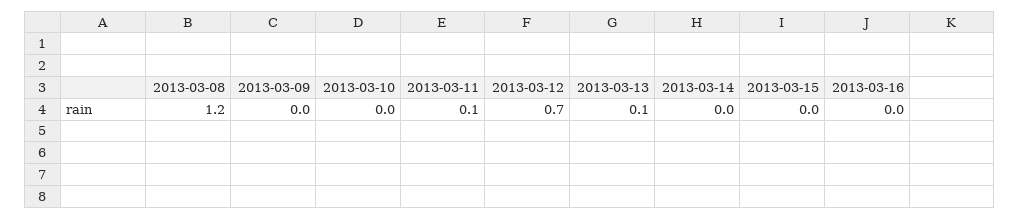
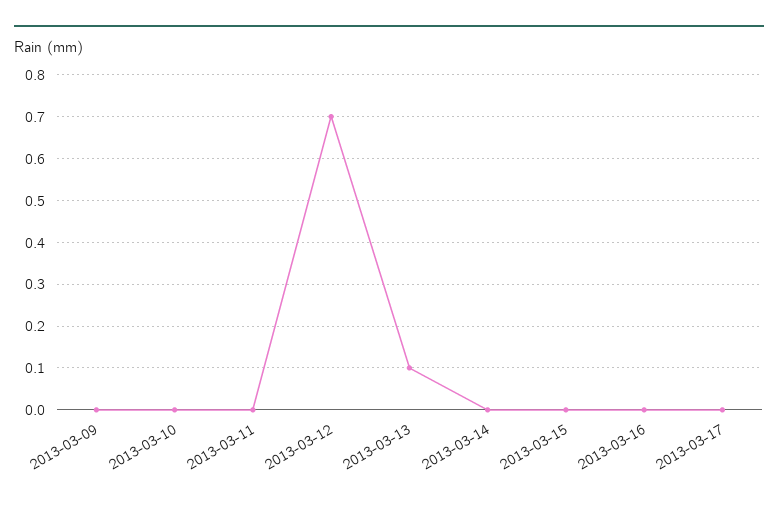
2013-03-08: 1.2 -> none
2013-03-11: 0.1 -> 0
2013-03-17: none -> 0

